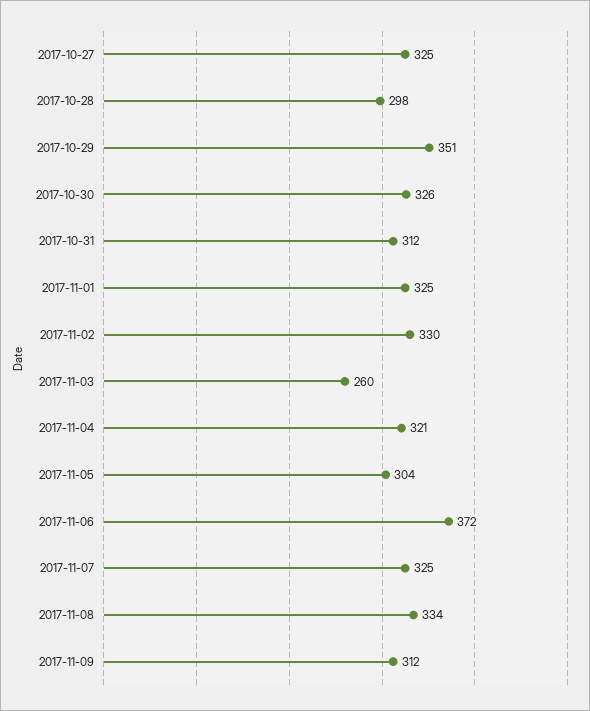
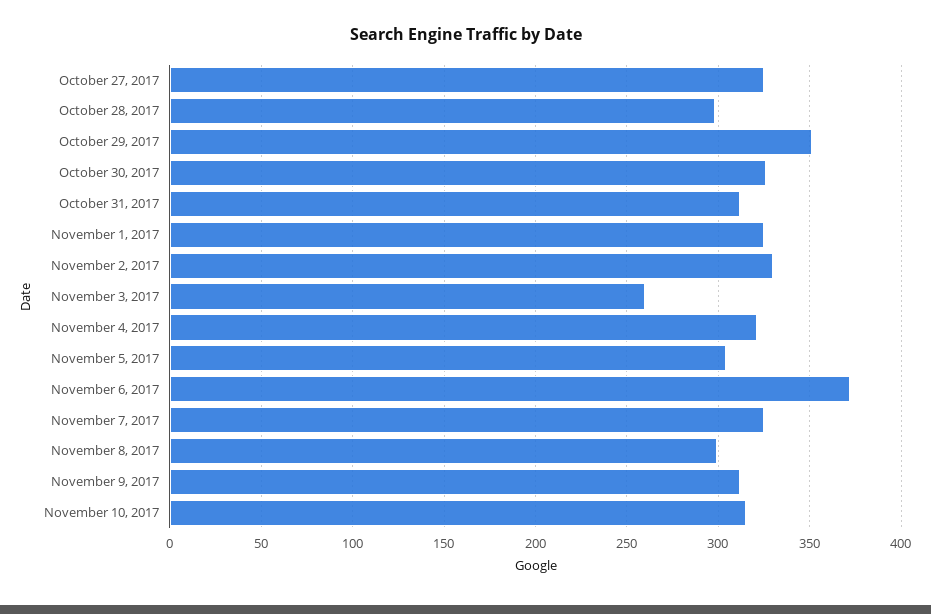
2017-11-08: 334 -> 300
November 10, 2017: none -> 315

